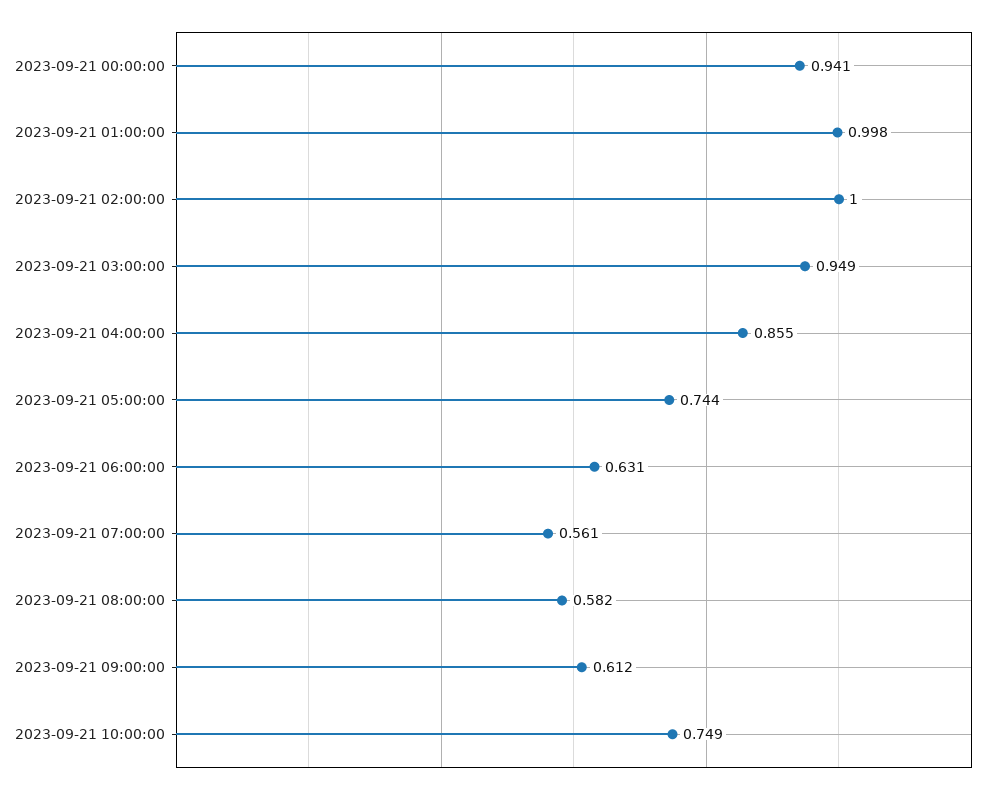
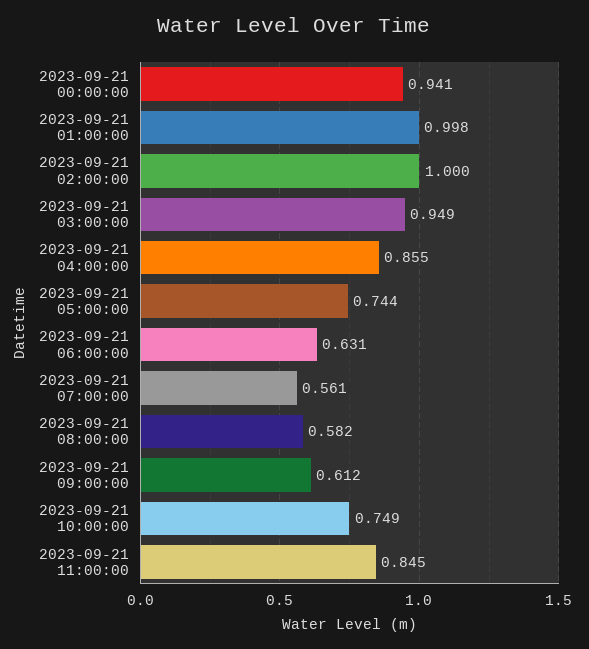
2023-09-21 11:00:00: none -> 0.845

